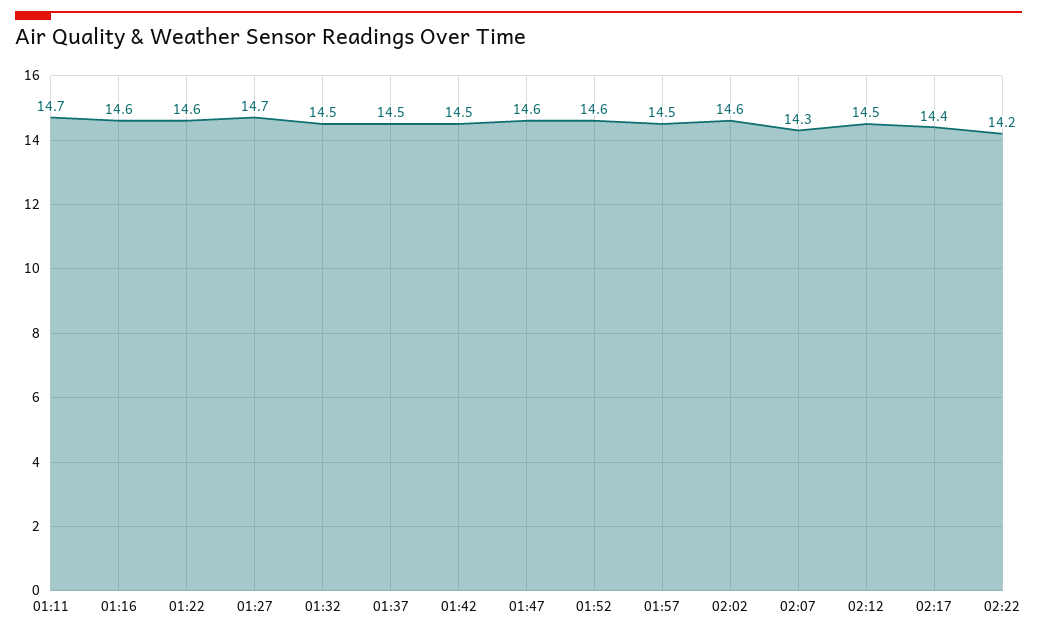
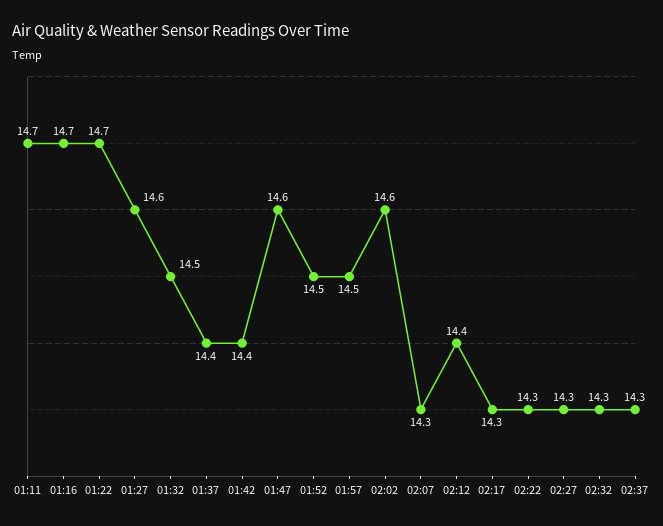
01:16: 14.6 -> 14.7
01:22: 14.6 -> 14.7
01:27: 14.7 -> 14.6
01:37: 14.5 -> 14.4
01:42: 14.5 -> 14.4
01:52: 14.6 -> 14.5
02:12: 14.5 -> 14.4
02:17: 14.4 -> 14.3
02:22: 14.2 -> 14.3
02:27: none -> 14.3
02:32: none -> 14.3
02:37: none -> 14.3

